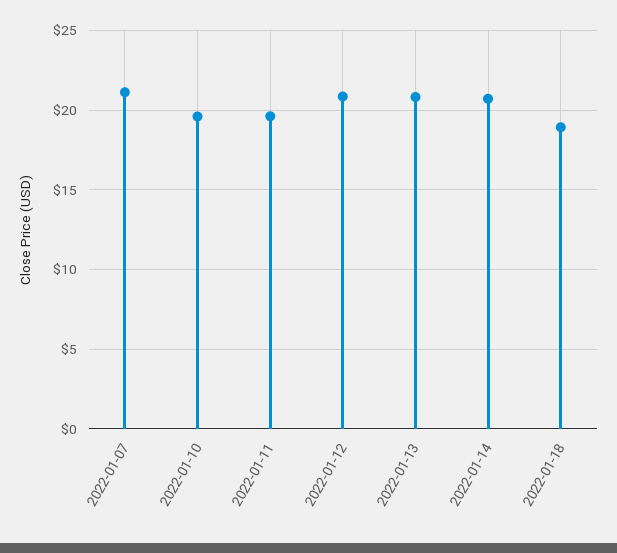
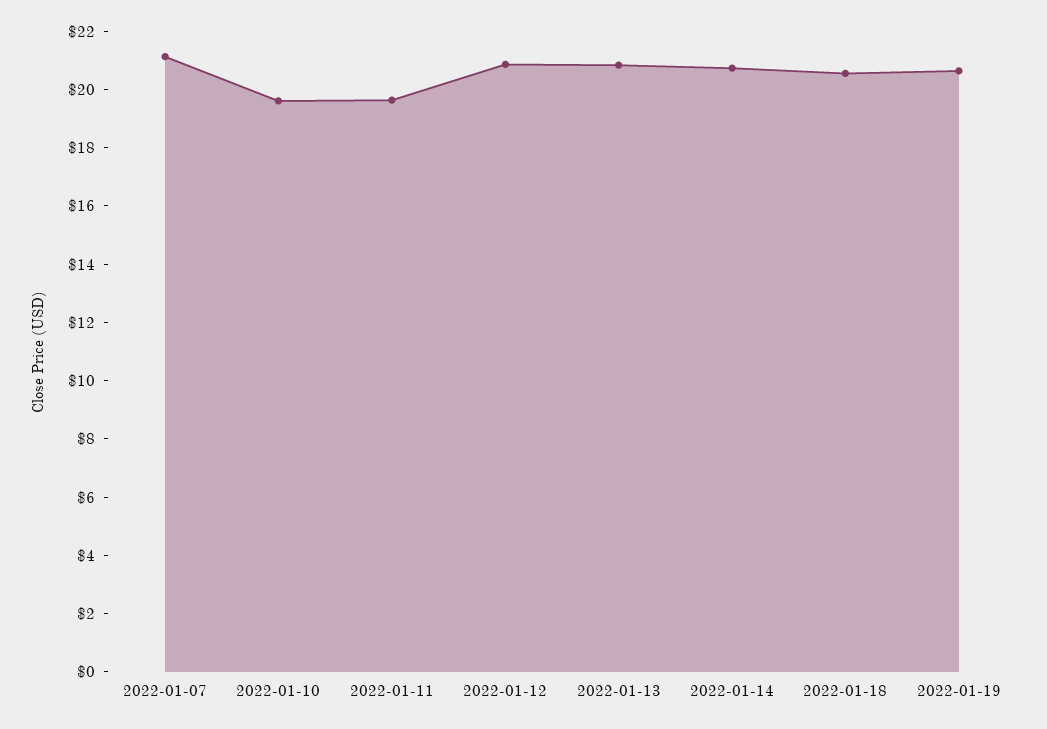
2022-01-18: 19 -> 20.5
2022-01-19: none -> 20.5

